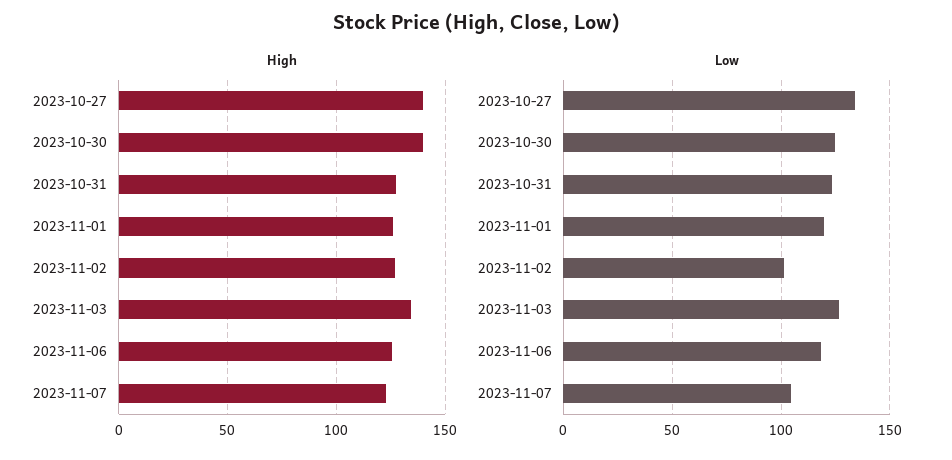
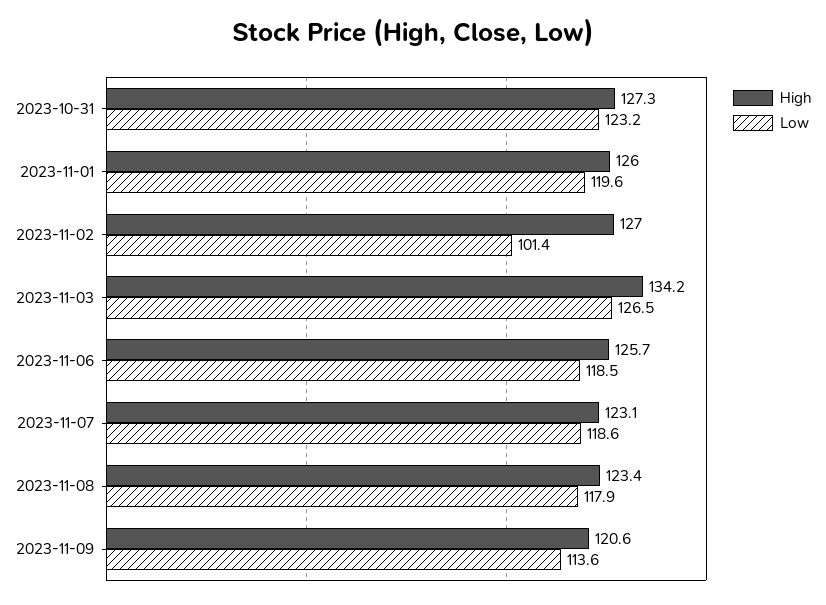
High, 2023-10-27: 140 -> none
High, 2023-10-30: 140 -> none
Low, 2023-10-27: 135 -> none
Low, 2023-10-30: 125 -> none
Low, 2023-11-07: 105 -> 118.6
High, 2023-11-08: none -> 123.4
Low, 2023-11-08: none -> 117.9
High, 2023-11-09: none -> 120.6
Low, 2023-11-09: none -> 113.6

